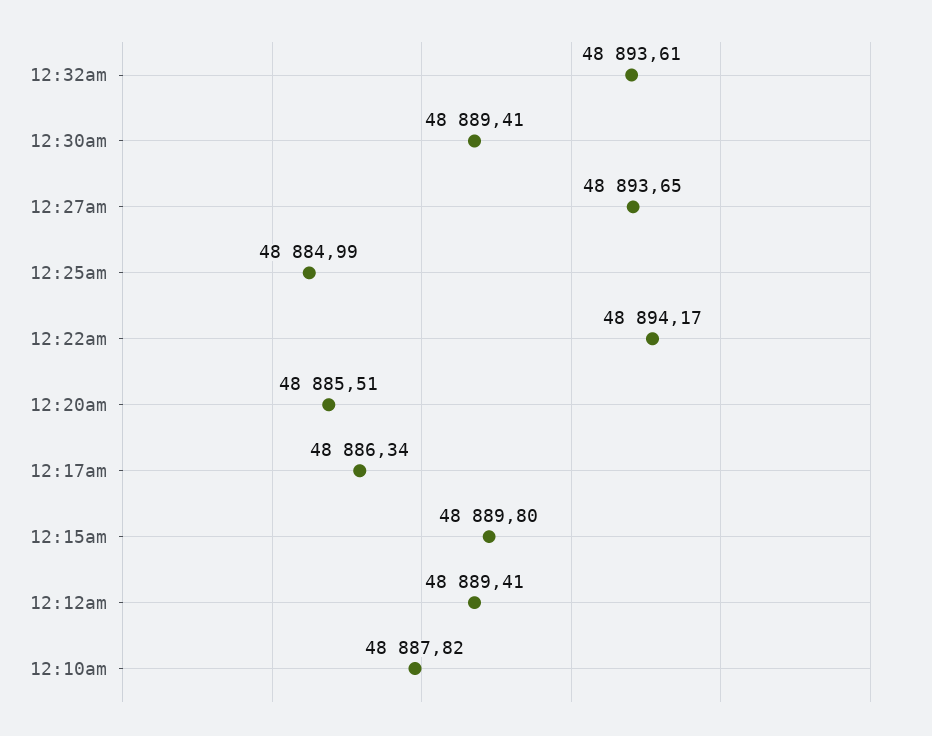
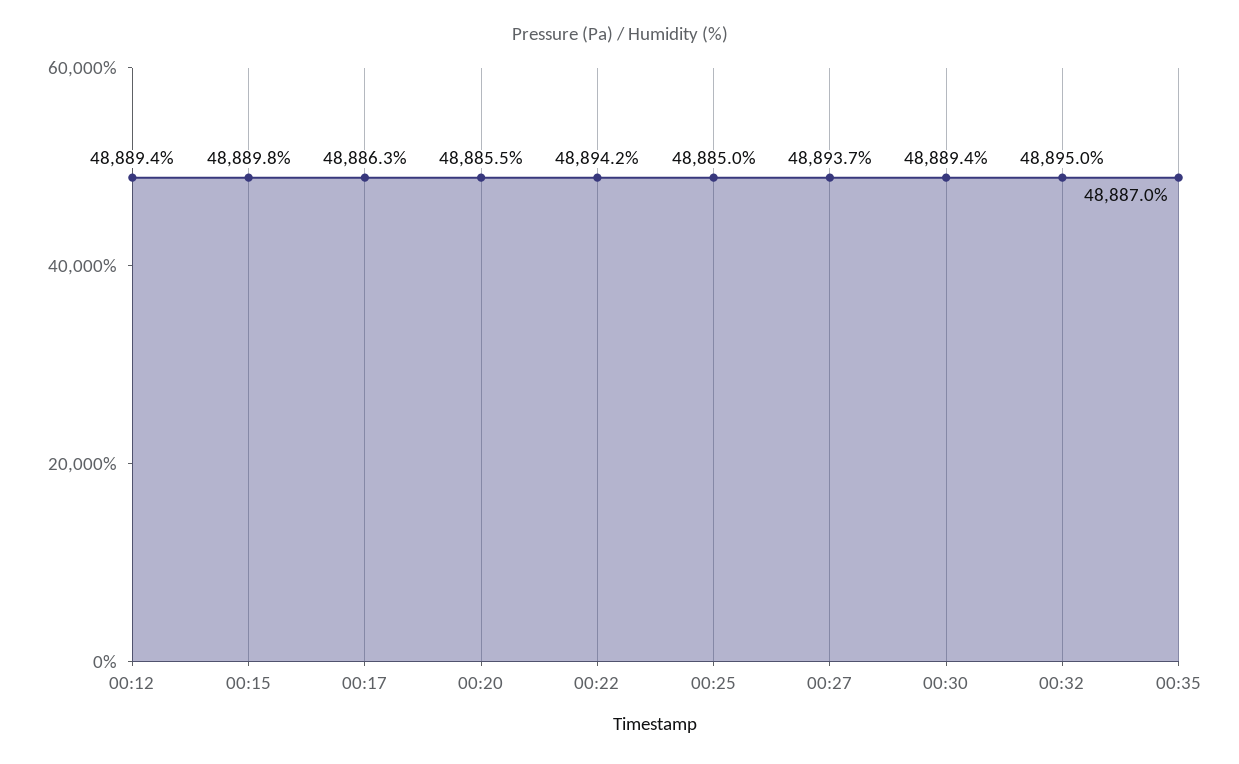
12:32am: 48893.61 -> 48895
12:10am: 48887.82 -> none
00:35: none -> 48887

